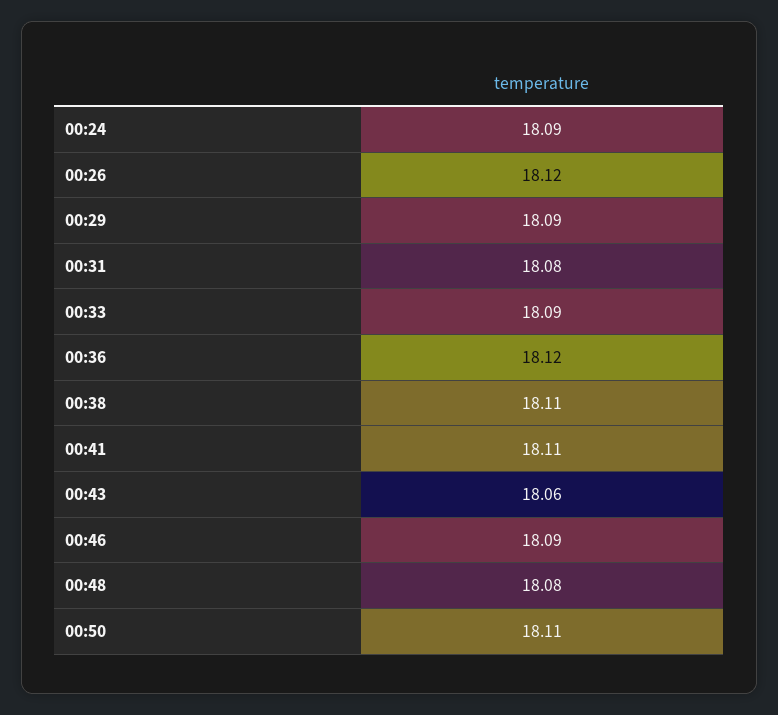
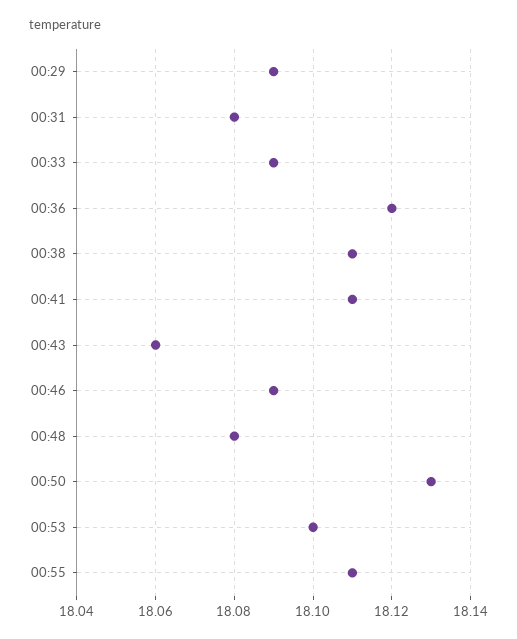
00:24: 18.09 -> none
00:26: 18.12 -> none
00:50: 18.11 -> 18.13
00:53: none -> 18.1
00:55: none -> 18.11

